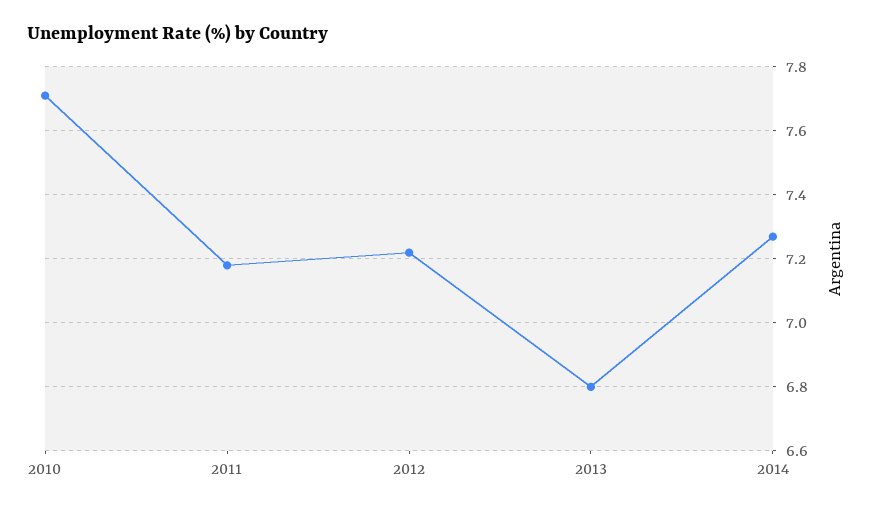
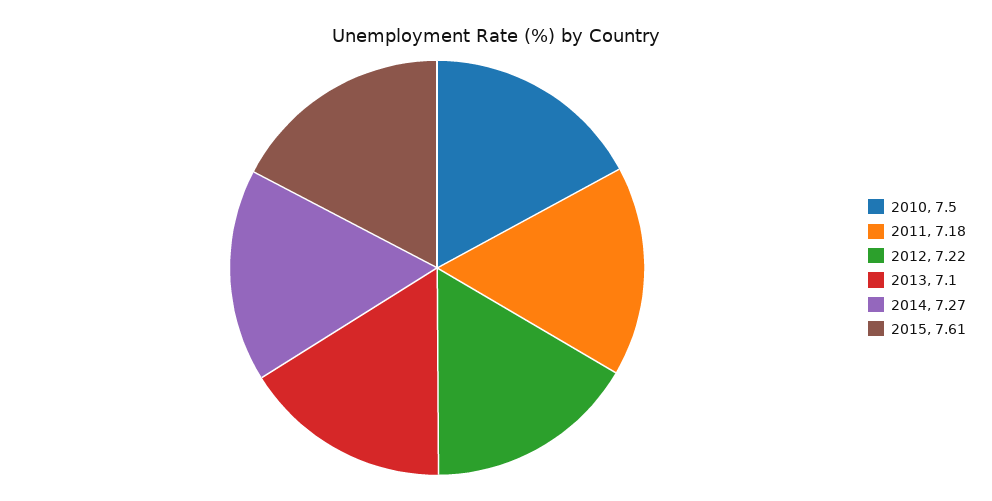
2010: 7.7 -> 7.5
2013: 6.8 -> 7.1
2015: none -> 7.61

